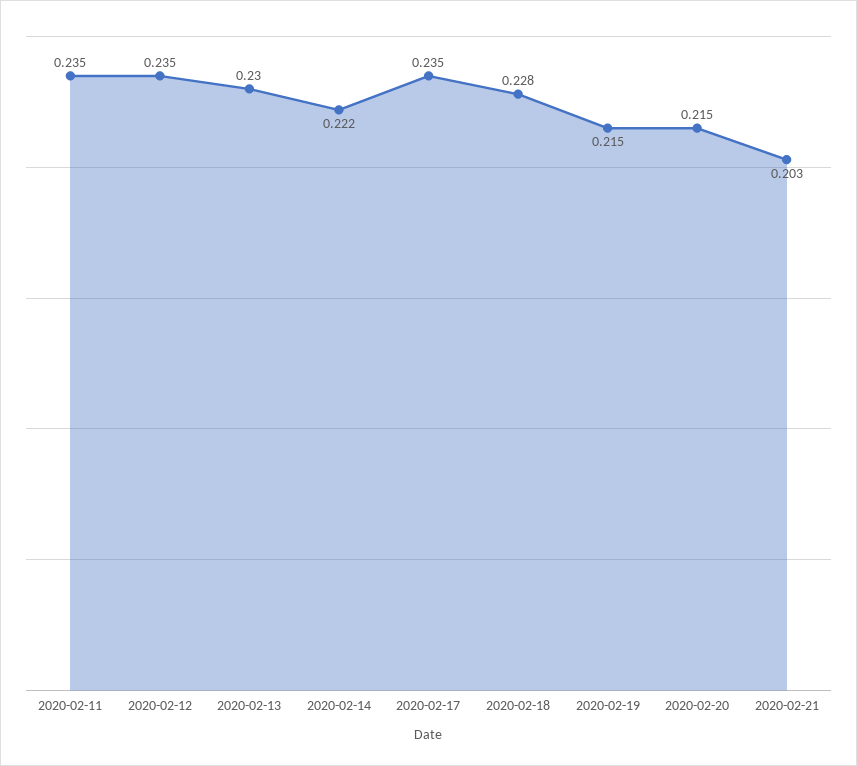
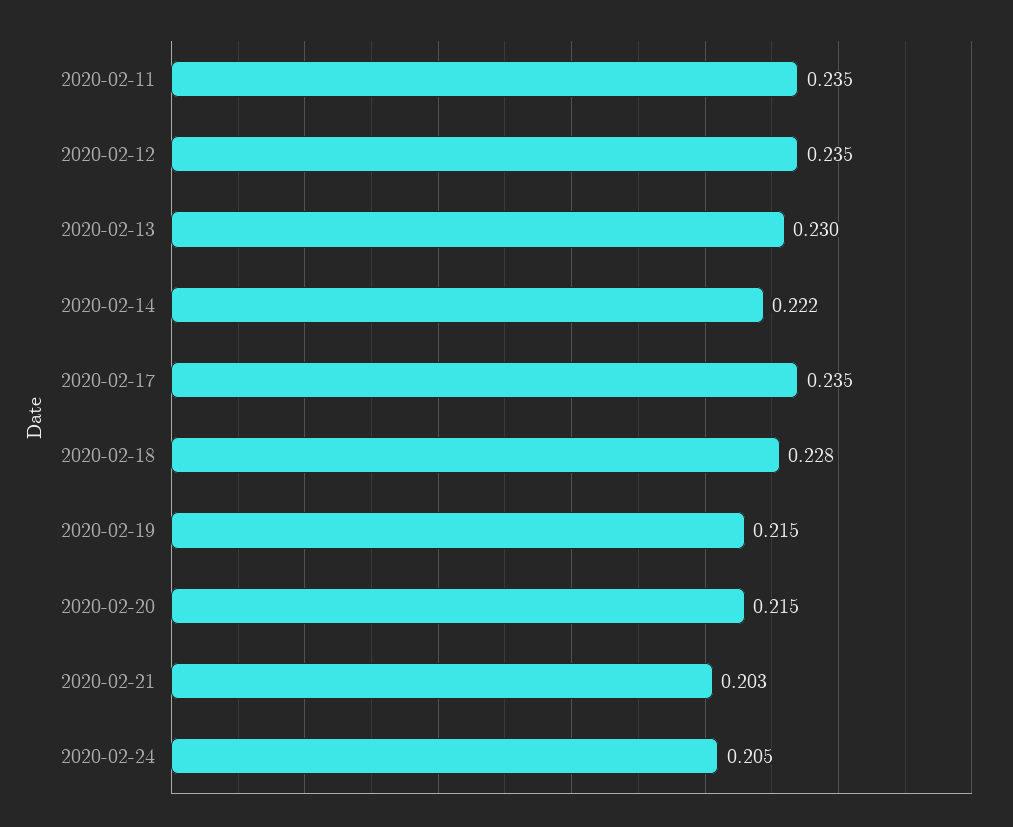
2020-02-24: none -> 0.205

